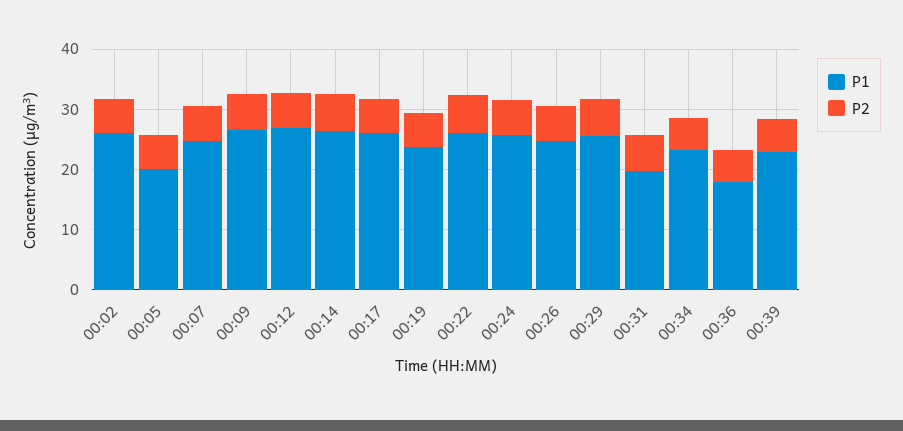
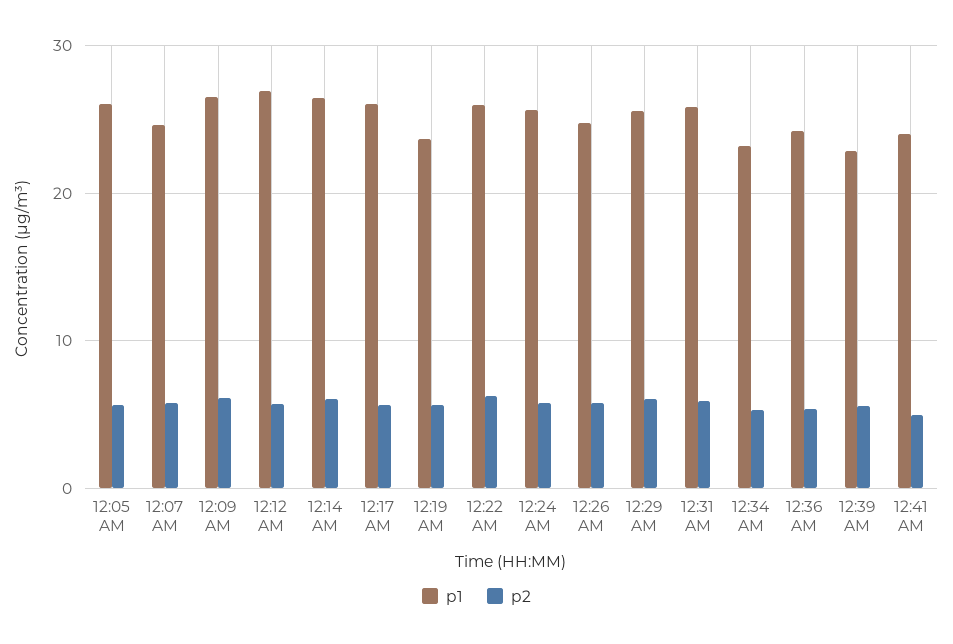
P1, 00:02: 26 -> none
P2, 00:02: 6 -> none
P1, 00:05: 20 -> 26
P1, 00:31: 20 -> 26
P1, 00:36: 18 -> 24
P1, 12:41 AM: none -> 24
P2, 12:41 AM: none -> 5

